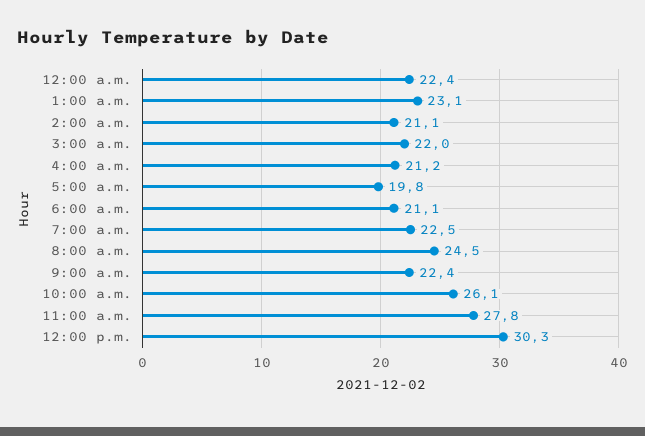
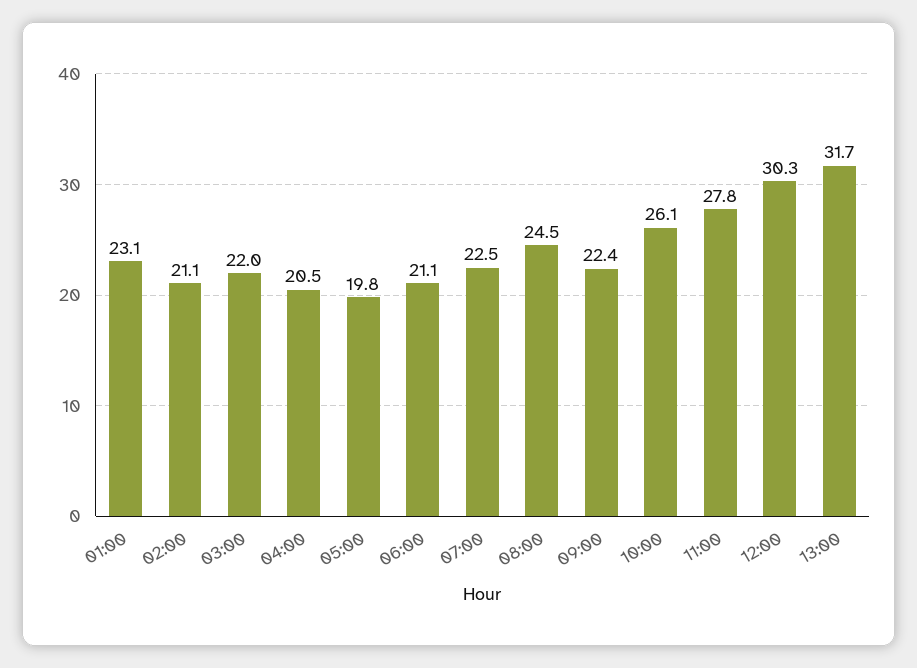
12:00 a.m.: 22.4 -> none
4:00 a.m.: 21.2 -> 20.5
13:00: none -> 31.7

